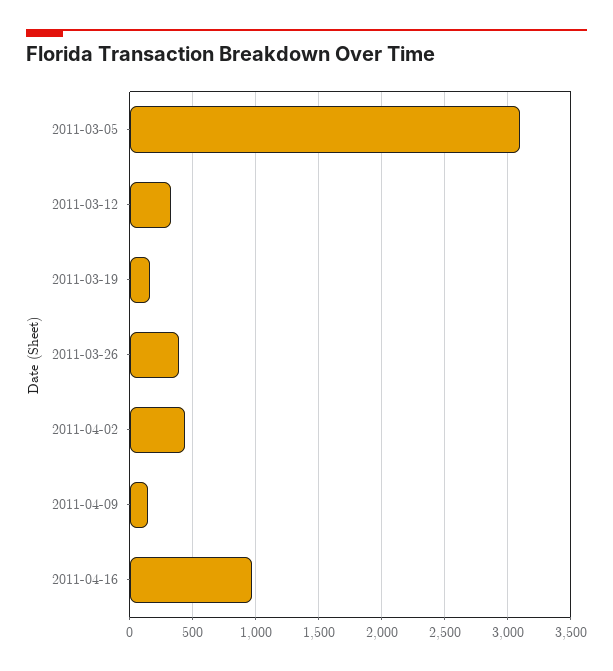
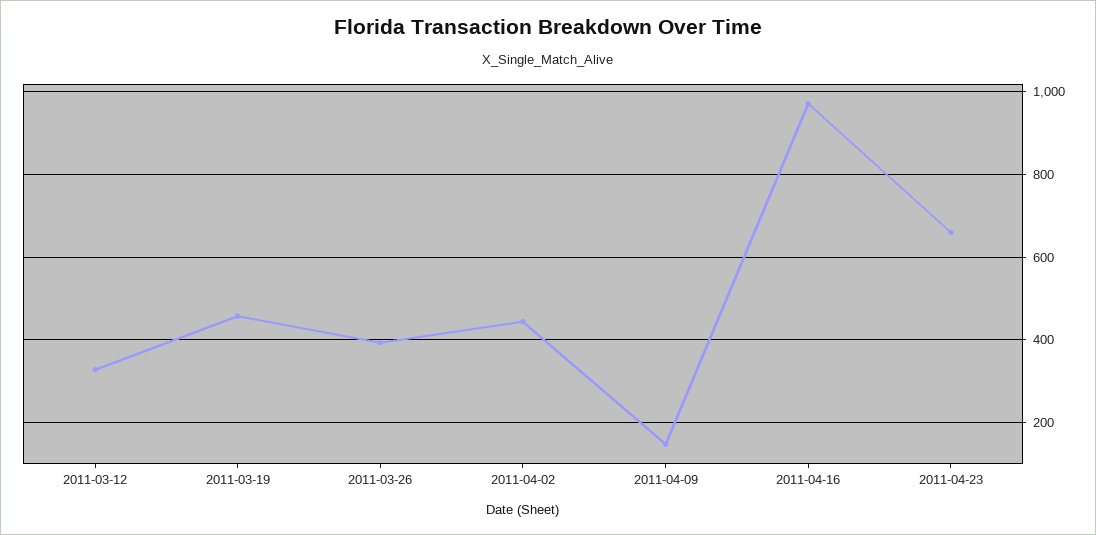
2011-03-05: 3100 -> none
2011-03-19: 150 -> 460
2011-04-23: none -> 660

